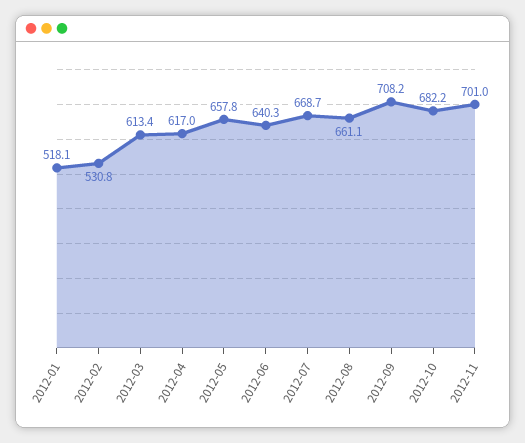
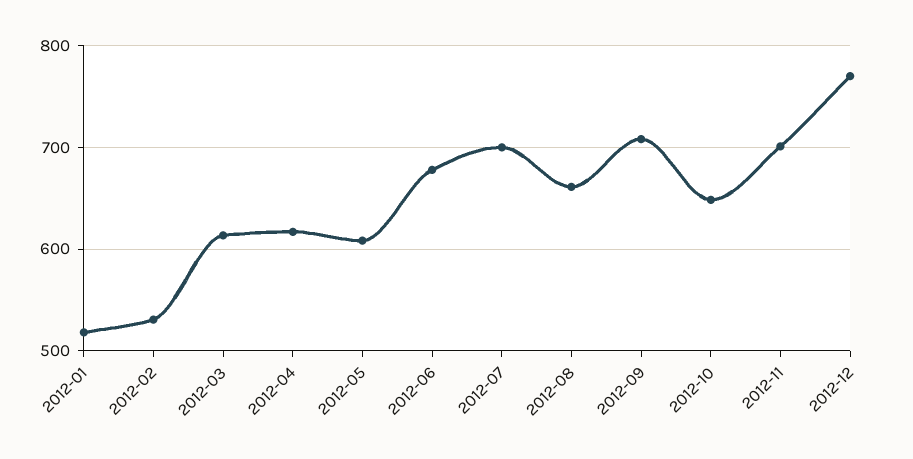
2012-05: 657.8 -> 610
2012-06: 640.3 -> 680
2012-07: 668.7 -> 700
2012-10: 682.2 -> 650
2012-12: none -> 770

